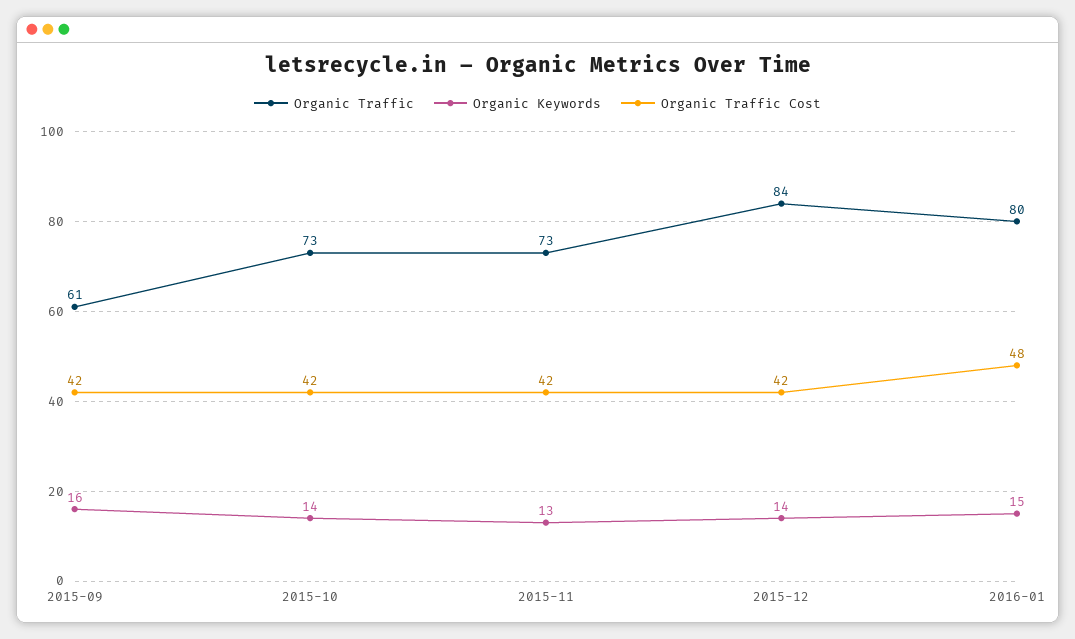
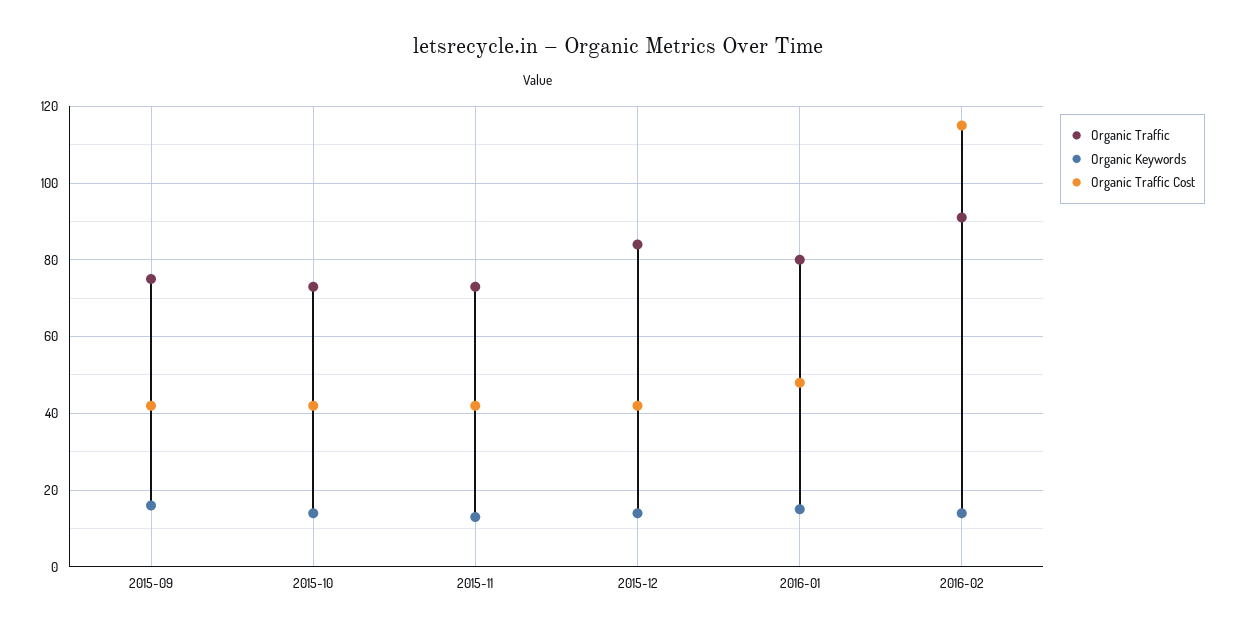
Organic Traffic, 2015-09: 61 -> 75
Organic Traffic, 2016-02: none -> 90
Organic Keywords, 2016-02: none -> 15
Organic Traffic Cost, 2016-02: none -> 115

